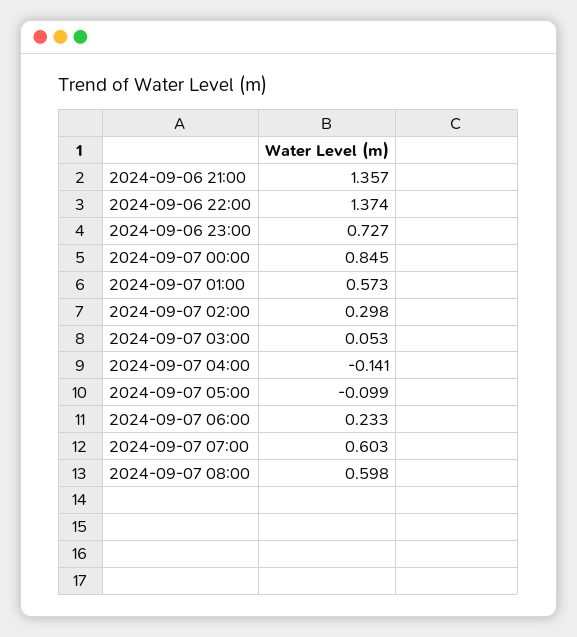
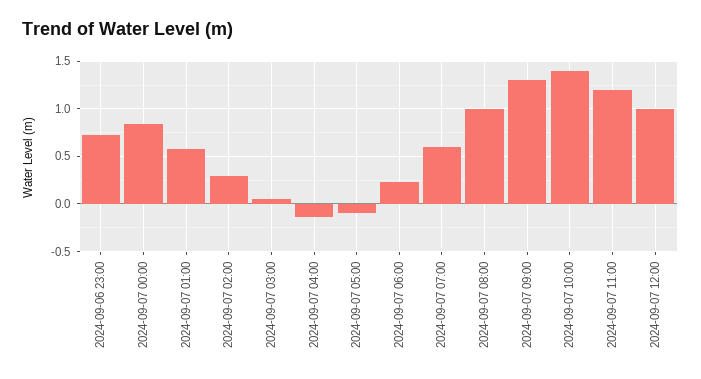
2024-09-06 21:00: 1.357 -> none
2024-09-06 22:00: 1.374 -> none
2024-09-07 08:00: 0.598 -> 1
2024-09-07 09:00: none -> 1.3
2024-09-07 10:00: none -> 1.4
2024-09-07 11:00: none -> 1.2
2024-09-07 12:00: none -> 1

